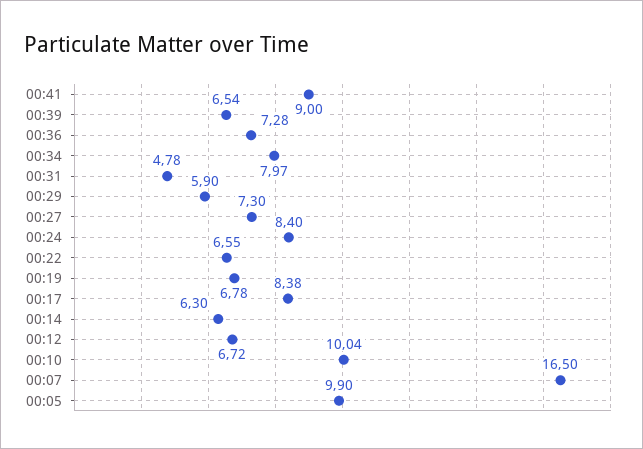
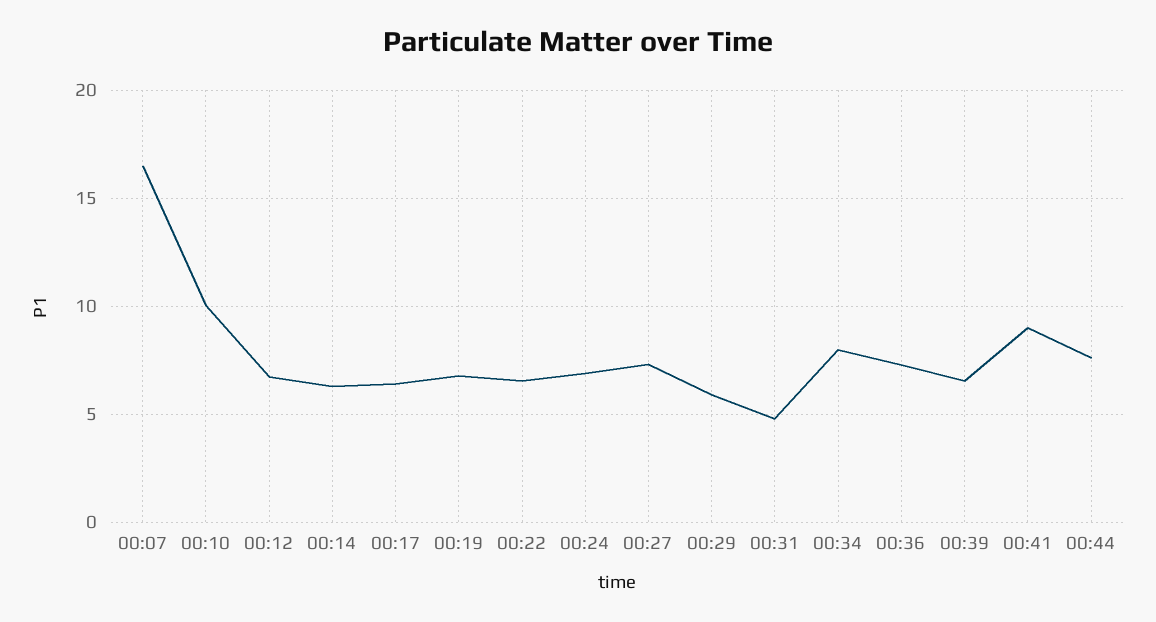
00:24: 8.4 -> 7
00:17: 8.38 -> 6.5
00:05: 9.9 -> none
00:44: none -> 7.5

